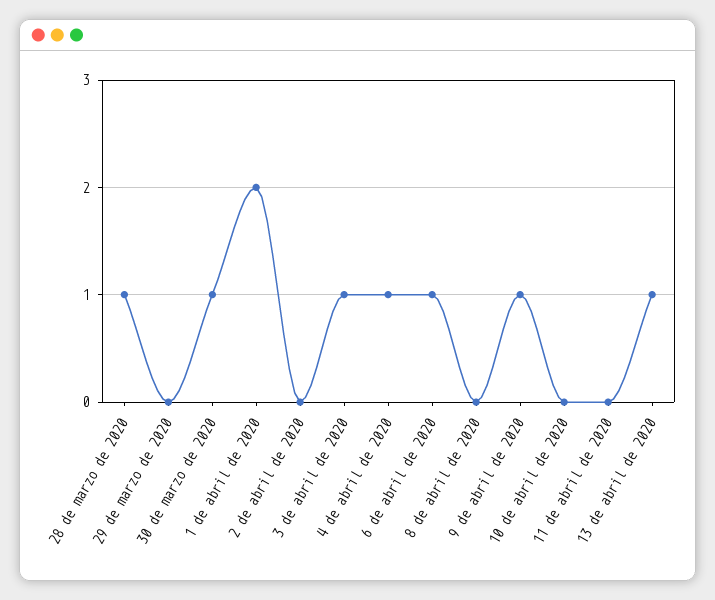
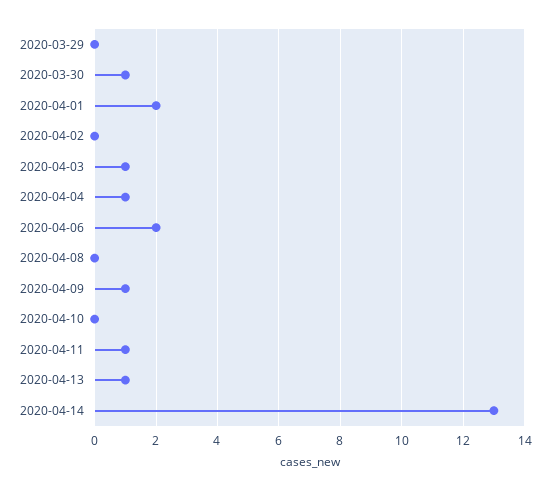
28 de marzo de 2020: 1 -> none
6 de abril de 2020: 1 -> 2
11 de abril de 2020: 0 -> 1
2020-04-14: none -> 13

